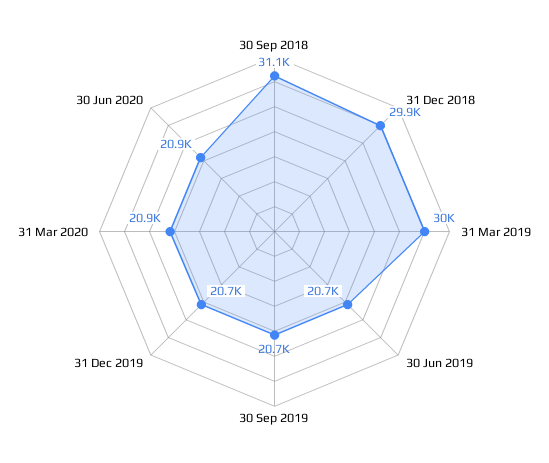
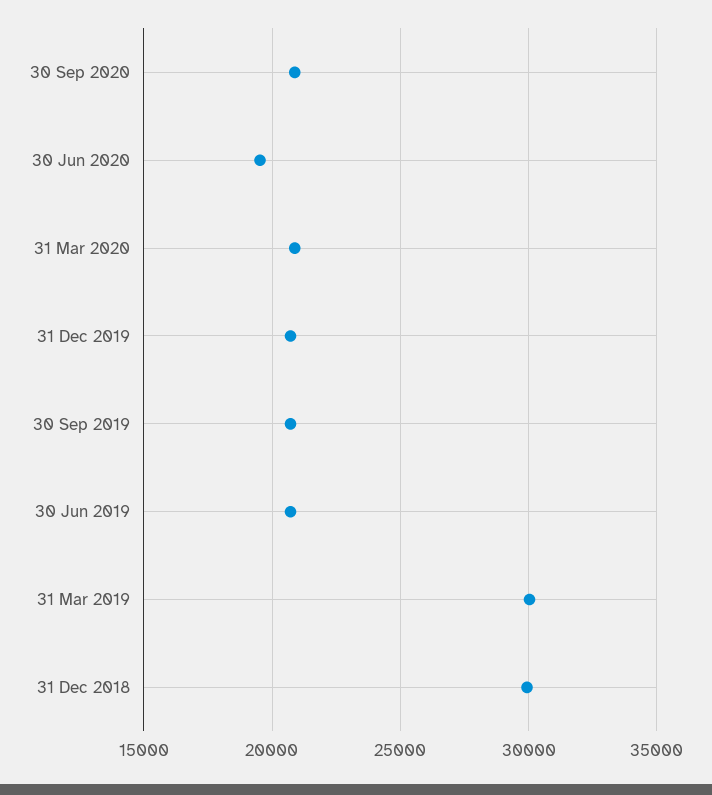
30 Sep 2018: 31100 -> none
30 Jun 2020: 20900 -> 19500
30 Sep 2020: none -> 21000

